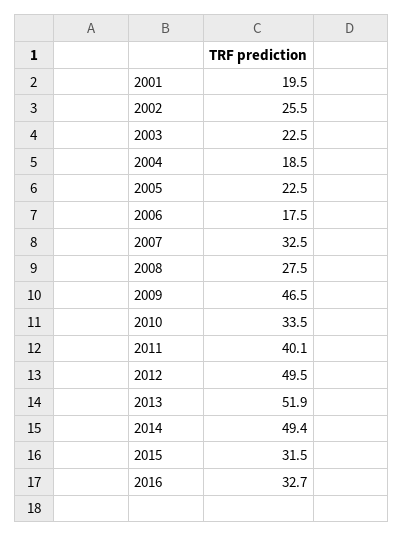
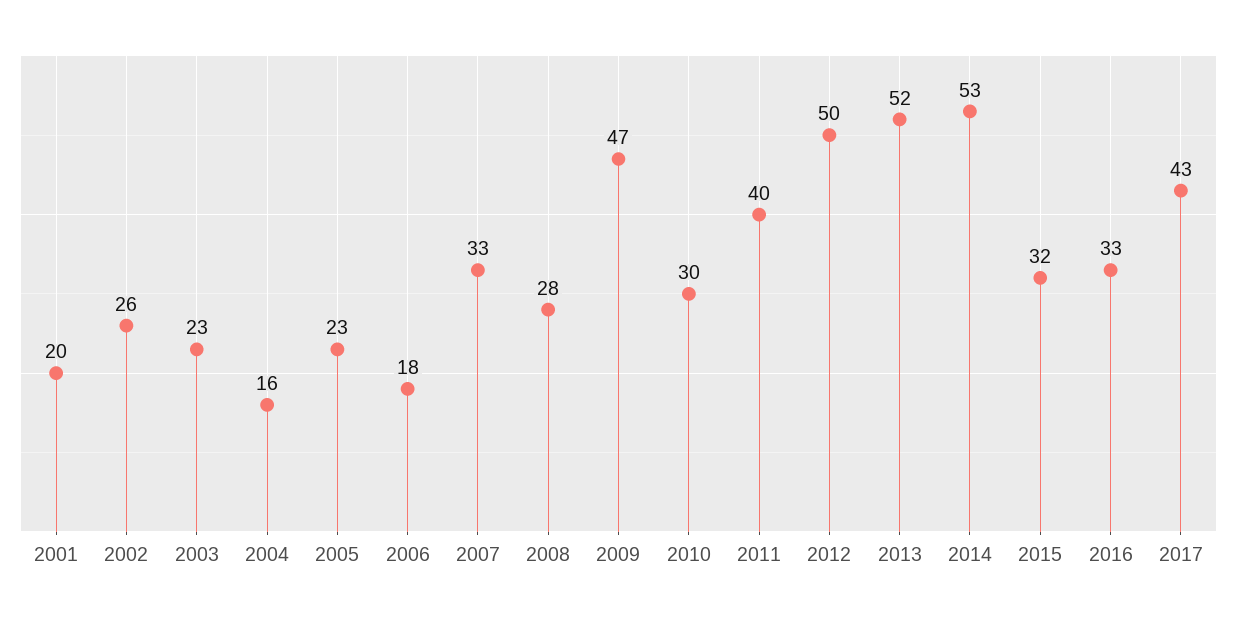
2004: 18.5 -> 16
2010: 33.5 -> 30
2014: 49.4 -> 53
2017: none -> 43

